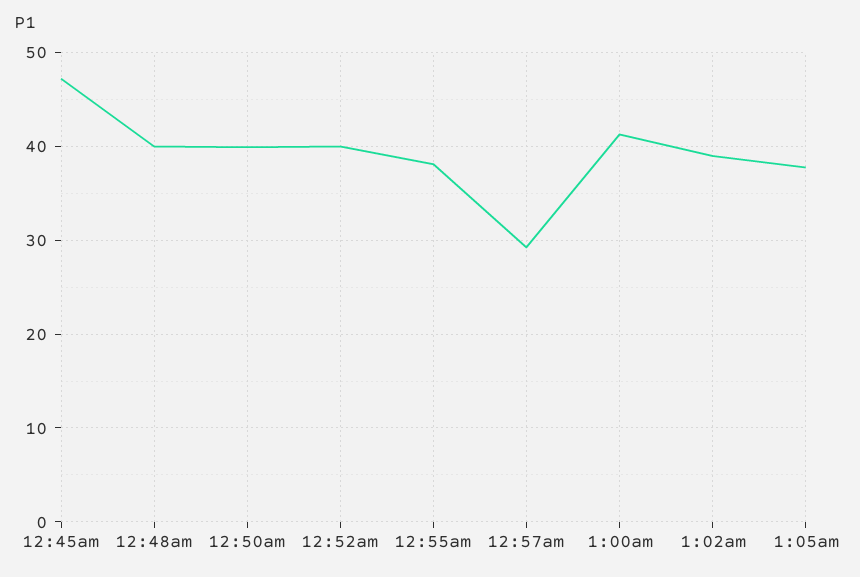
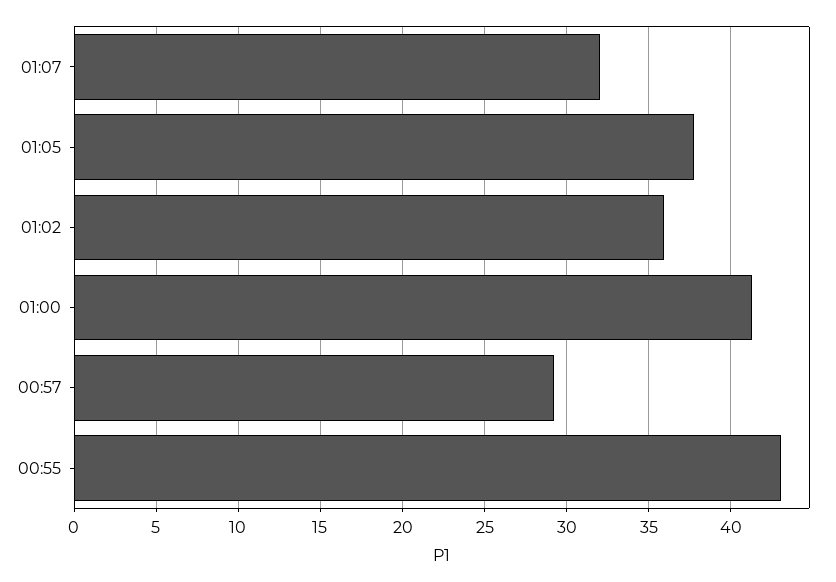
12:45am: 47 -> none
12:48am: 40 -> none
12:50am: 40 -> none
12:52am: 40 -> none
12:55am: 38 -> 43
1:02am: 39 -> 36
01:07: none -> 32

